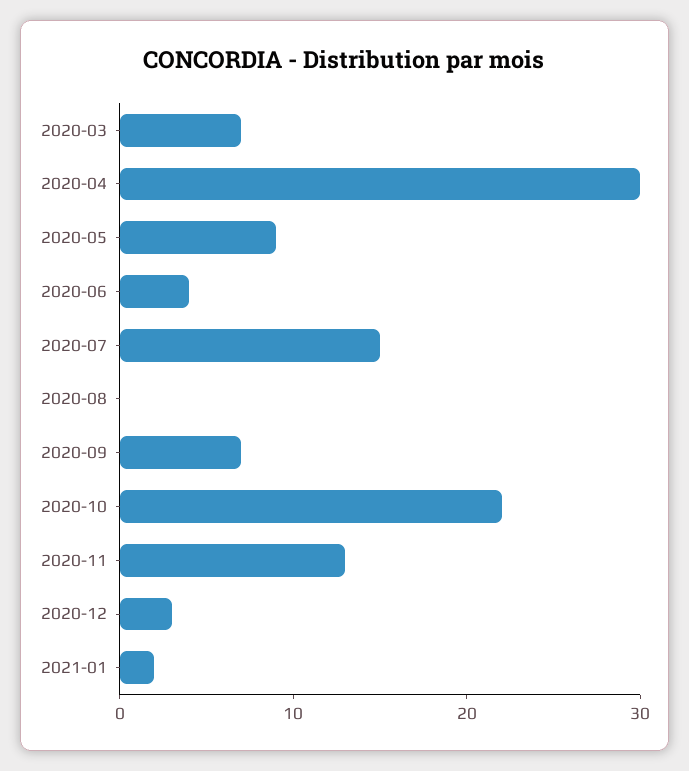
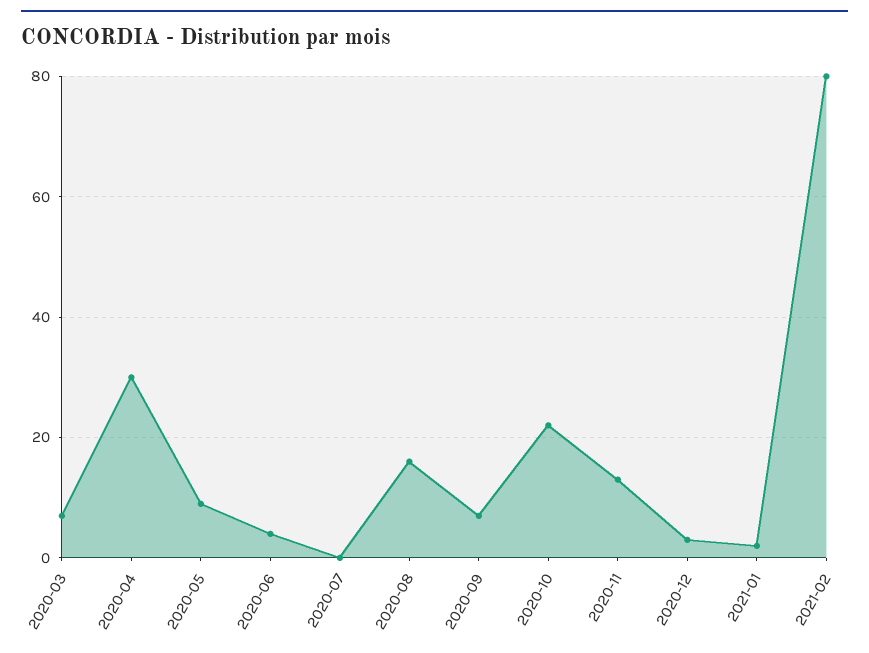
2020-07: 15 -> 0
2020-08: 0 -> 15
2021-02: none -> 80

